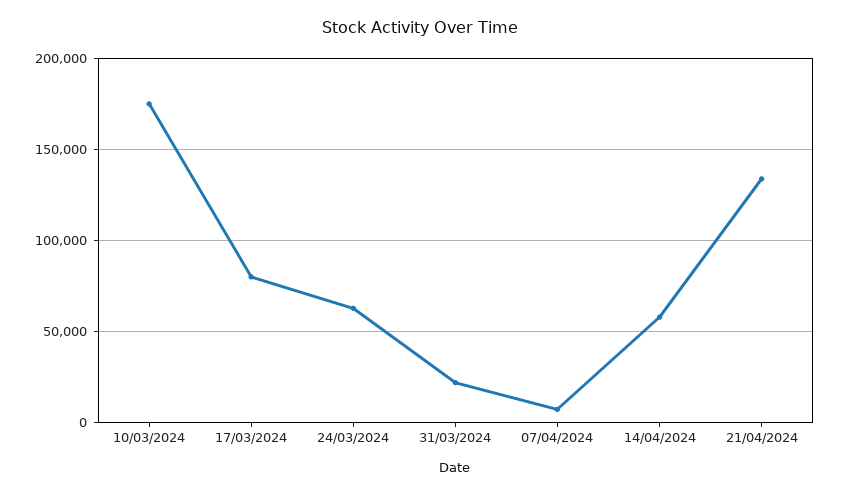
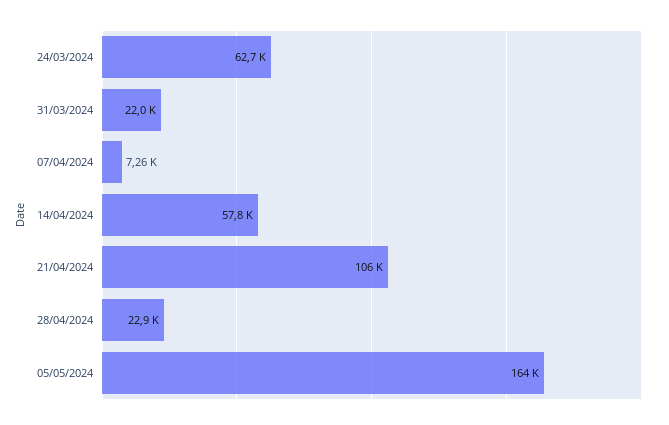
10/03/2024: 175000 -> none
17/03/2024: 80000 -> none
21/04/2024: 135000 -> 106000
28/04/2024: none -> 22900
05/05/2024: none -> 164000

